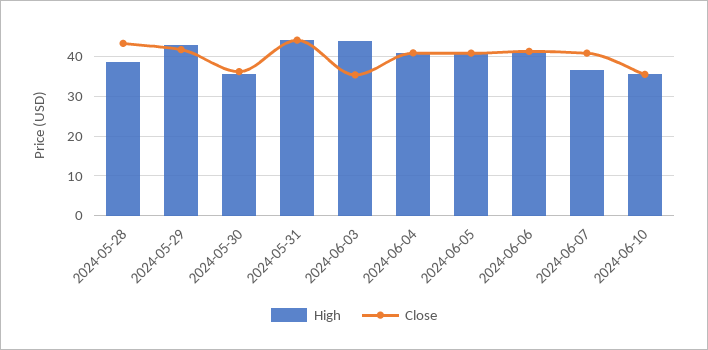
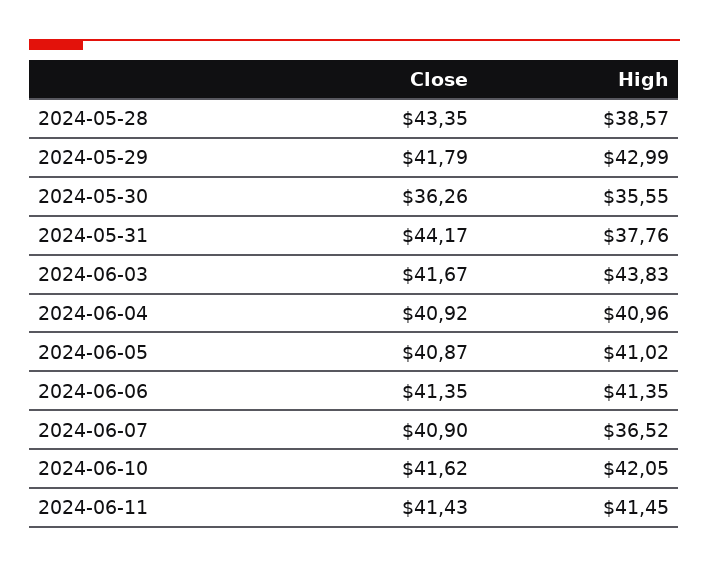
High, 2024-05-31: 44 -> 37.76
Close, 2024-06-03: 36 -> 41.67
High, 2024-06-10: 36 -> 42.05
Close, 2024-06-10: 36 -> 41.62
Close, 2024-06-11: none -> 41.43
High, 2024-06-11: none -> 41.45

